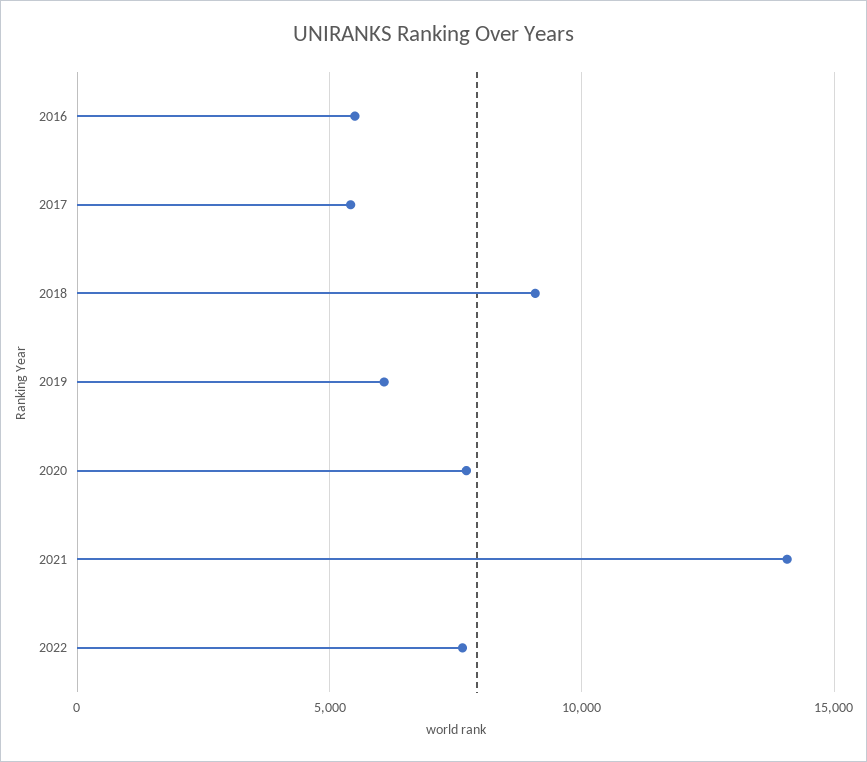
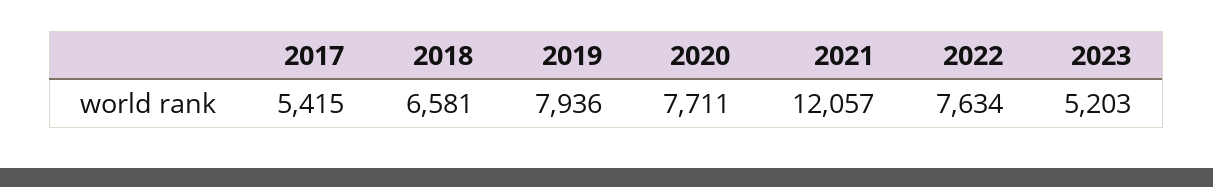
2016: 5500 -> none
2018: 9000 -> 6581
2019: 6000 -> 7936
2021: 14000 -> 12057
2023: none -> 5203

